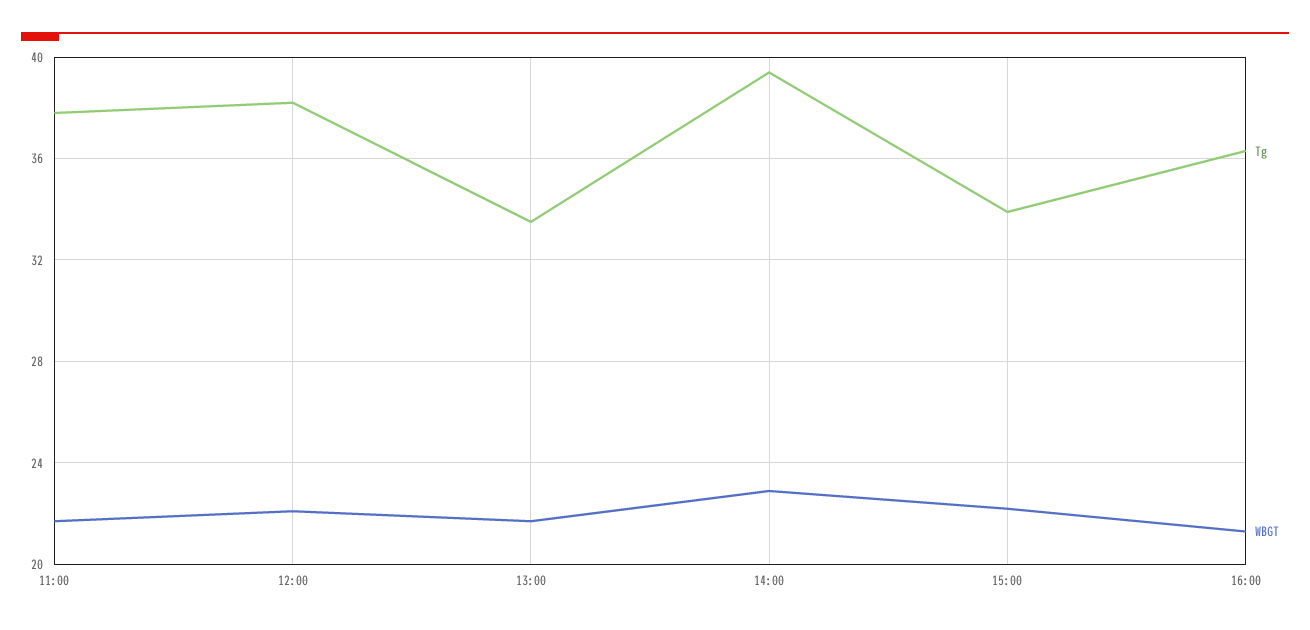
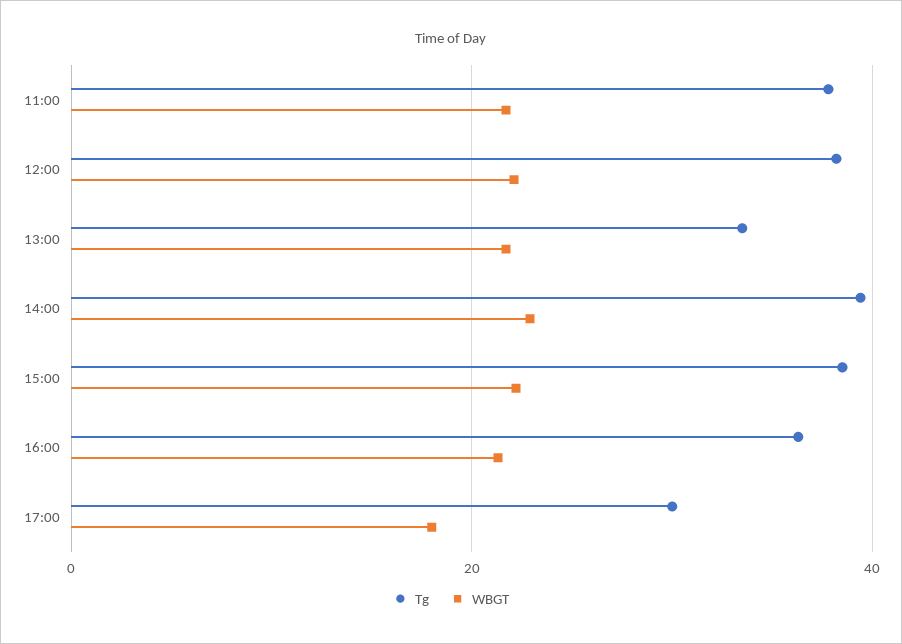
Tg, 15:00: 34 -> 38
Tg, 17:00: none -> 30
WBGT, 17:00: none -> 18

